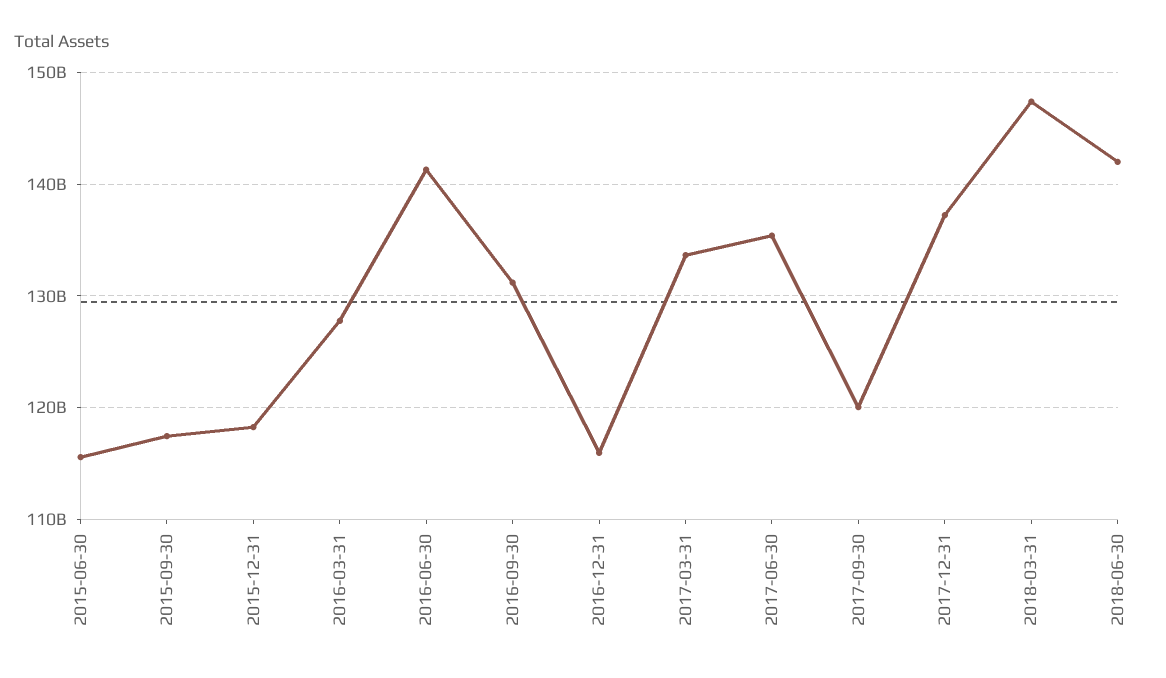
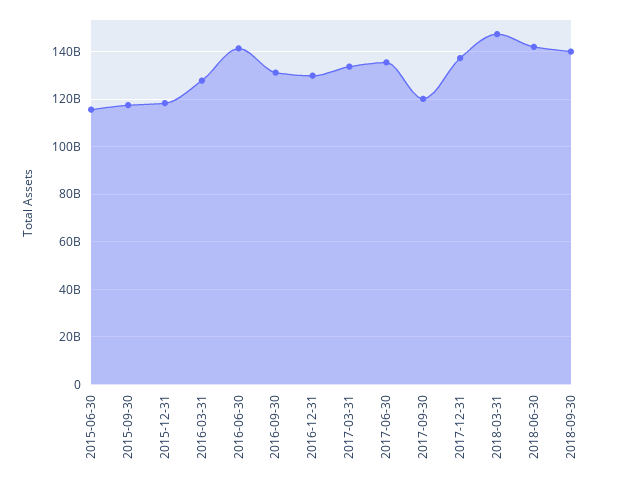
2016-12-31: 116000000000 -> 130000000000
2018-09-30: none -> 140000000000

